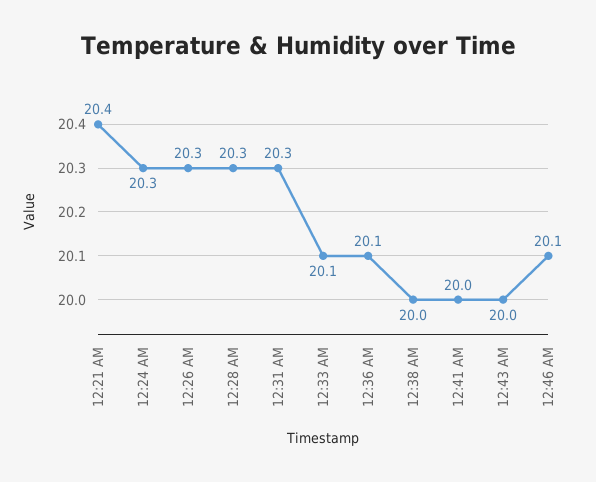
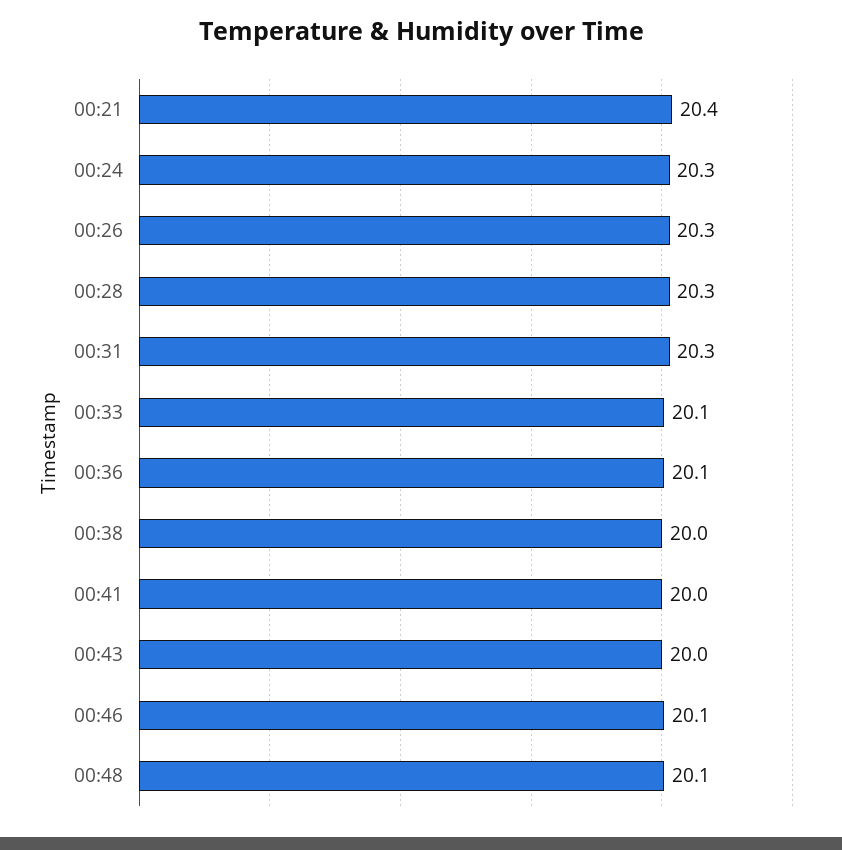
00:48: none -> 20.1

